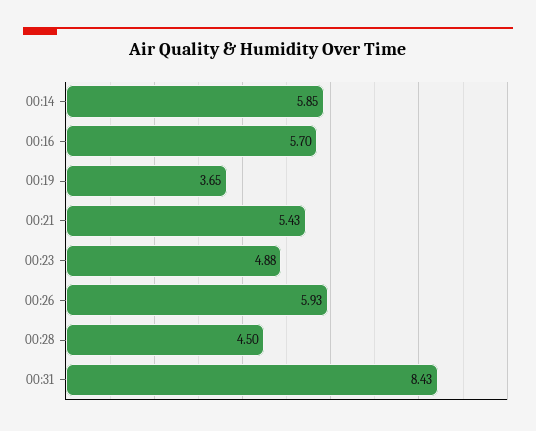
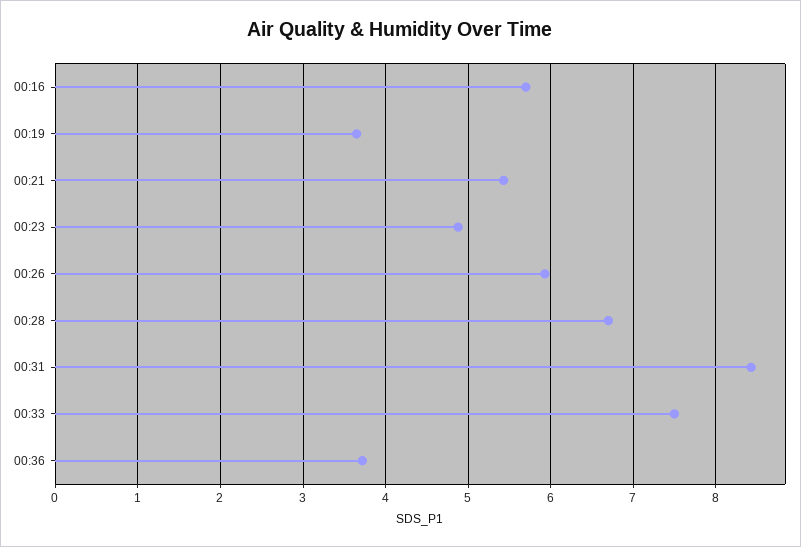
00:14: 5.85 -> none
00:28: 4.5 -> 6.7
00:33: none -> 7.5
00:36: none -> 3.7

